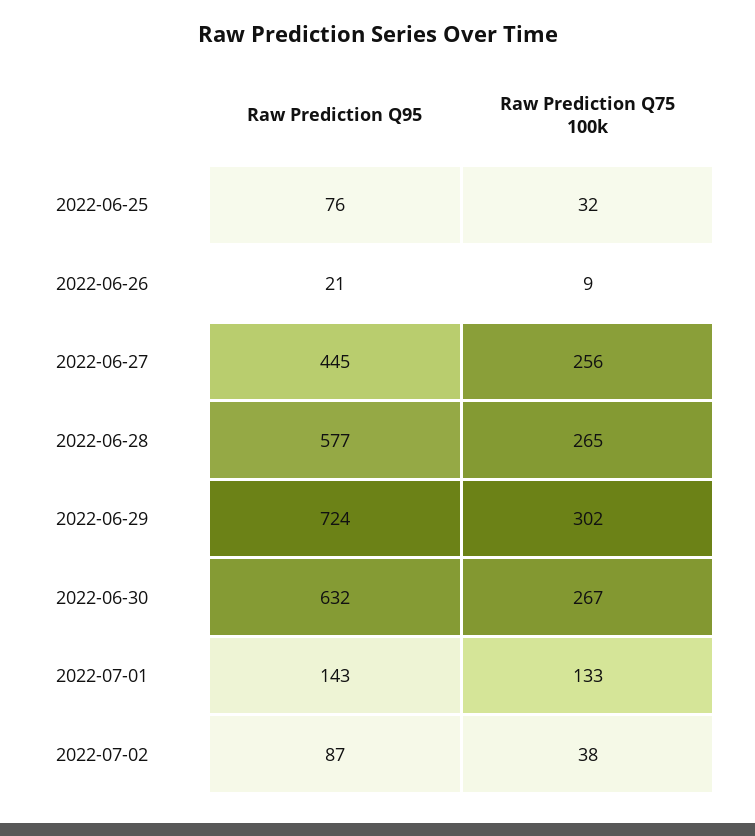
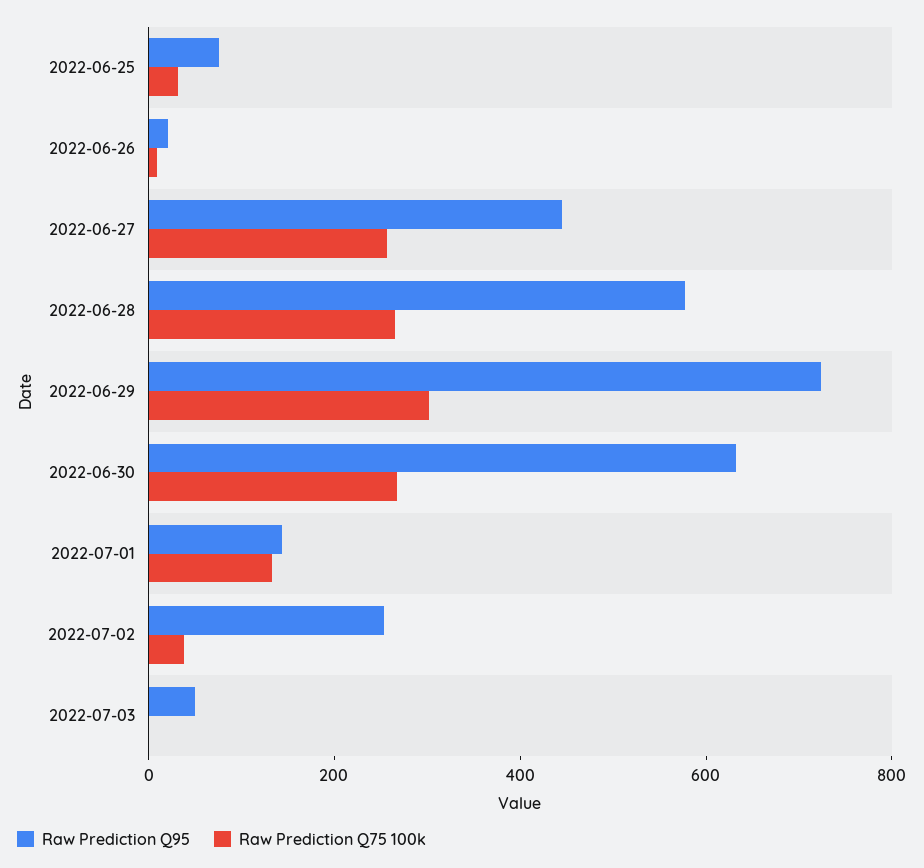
Raw Prediction Q95, 2022-07-02: 87 -> 250
Raw Prediction Q95, 2022-07-03: none -> 50
Raw Prediction Q75 100k, 2022-07-03: none -> 0

